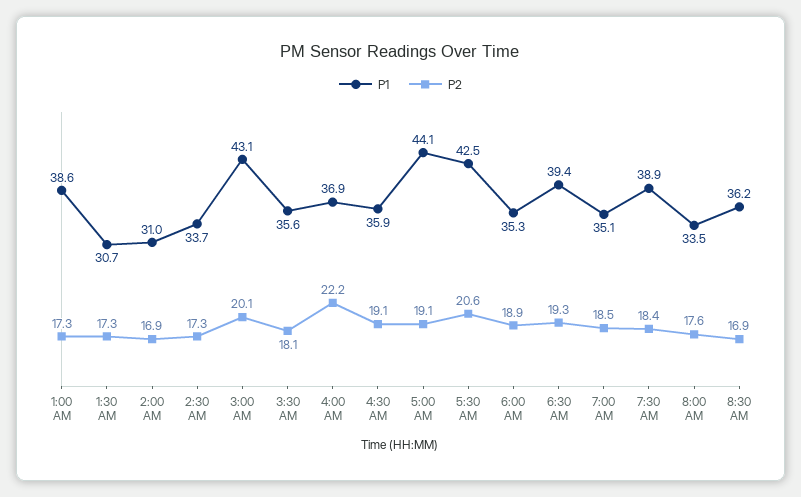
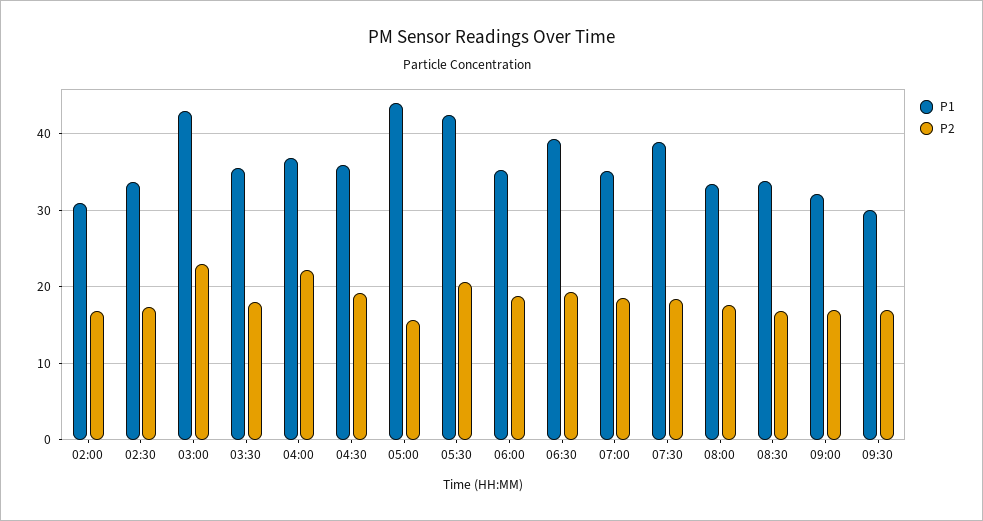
P1, 1:00 AM: 38.6 -> none
P2, 1:00 AM: 17.3 -> none
P1, 1:30 AM: 30.7 -> none
P2, 1:30 AM: 17.3 -> none
P2, 3:00 AM: 20.1 -> 23
P2, 5:00 AM: 19.1 -> 16
P1, 8:30 AM: 36.2 -> 34
P1, 09:00: none -> 32
P2, 09:00: none -> 17
P1, 09:30: none -> 30
P2, 09:30: none -> 17

